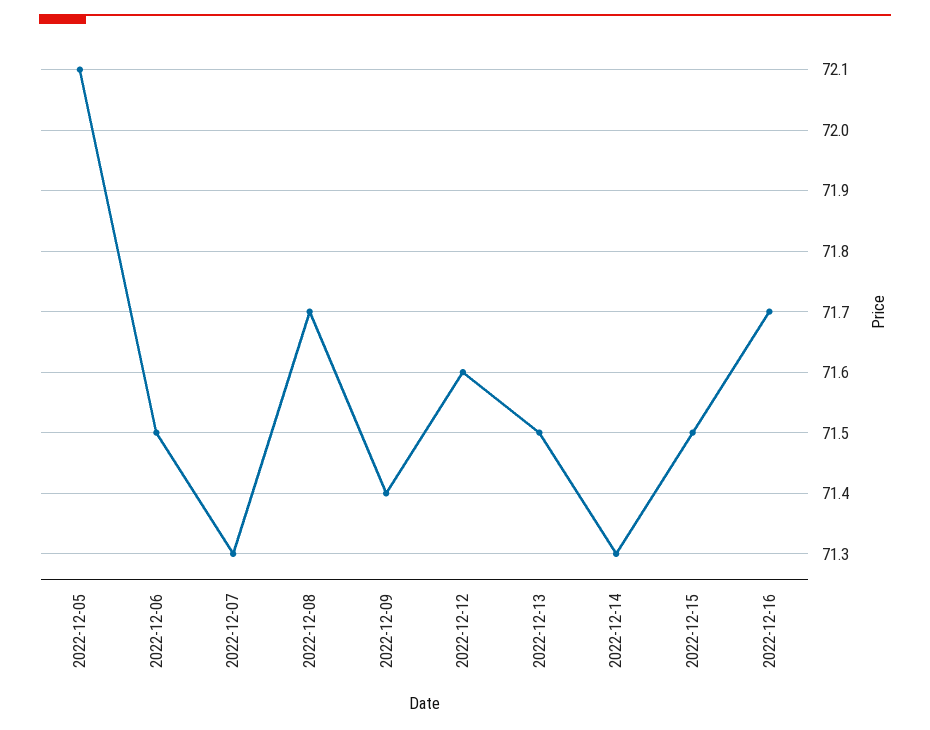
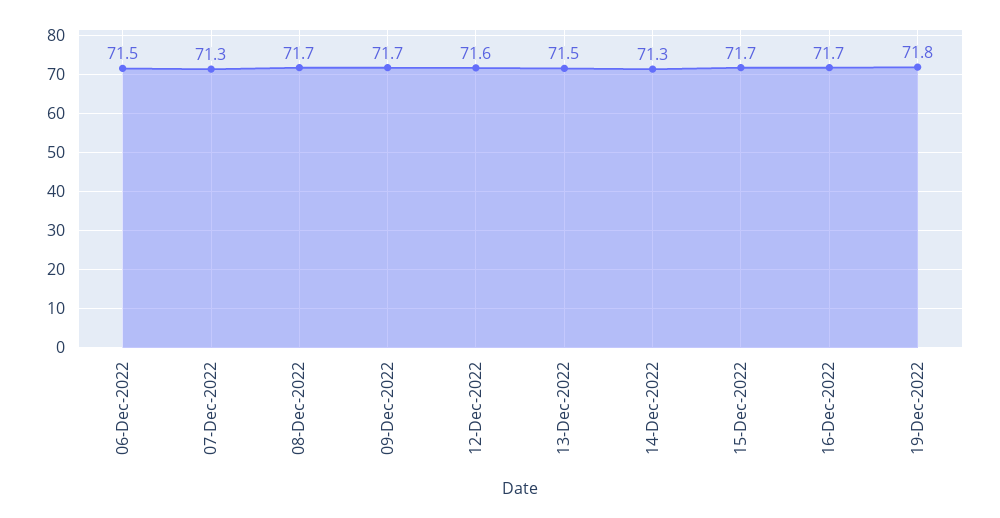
2022-12-05: 72.1 -> none
2022-12-09: 71.4 -> 71.7
2022-12-15: 71.5 -> 71.7
19-Dec-2022: none -> 71.8

